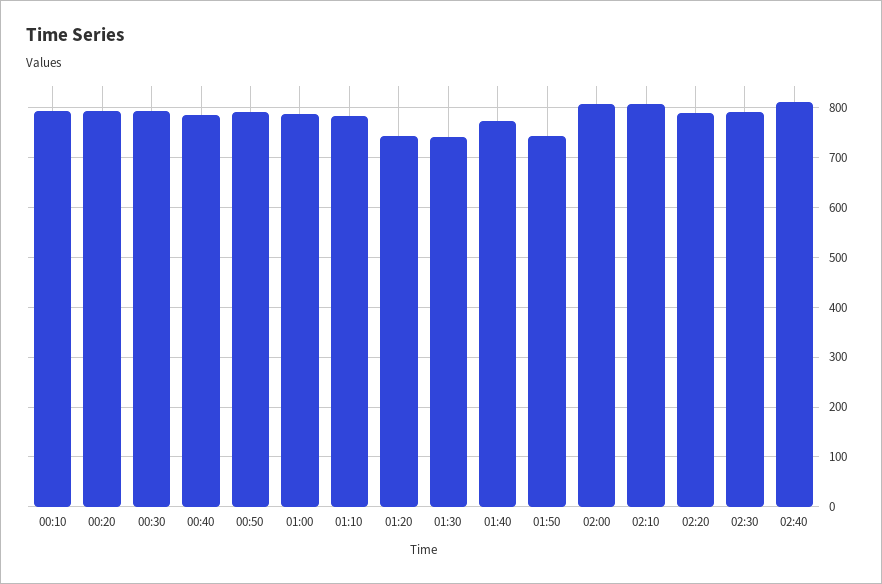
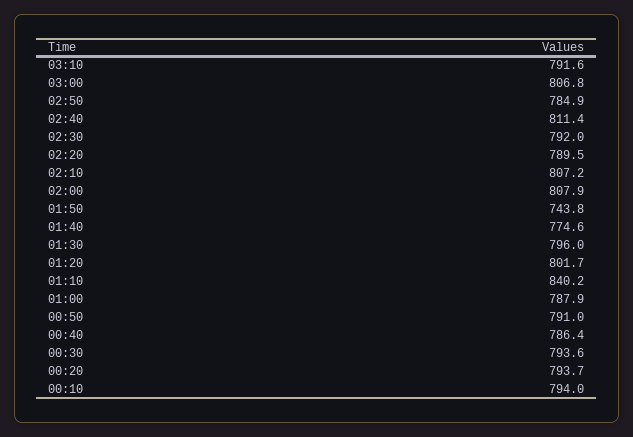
01:10: 780 -> 840.2
01:20: 740 -> 801.7
01:30: 740 -> 796
03:10: none -> 791.6
03:00: none -> 806.8
02:50: none -> 784.9

